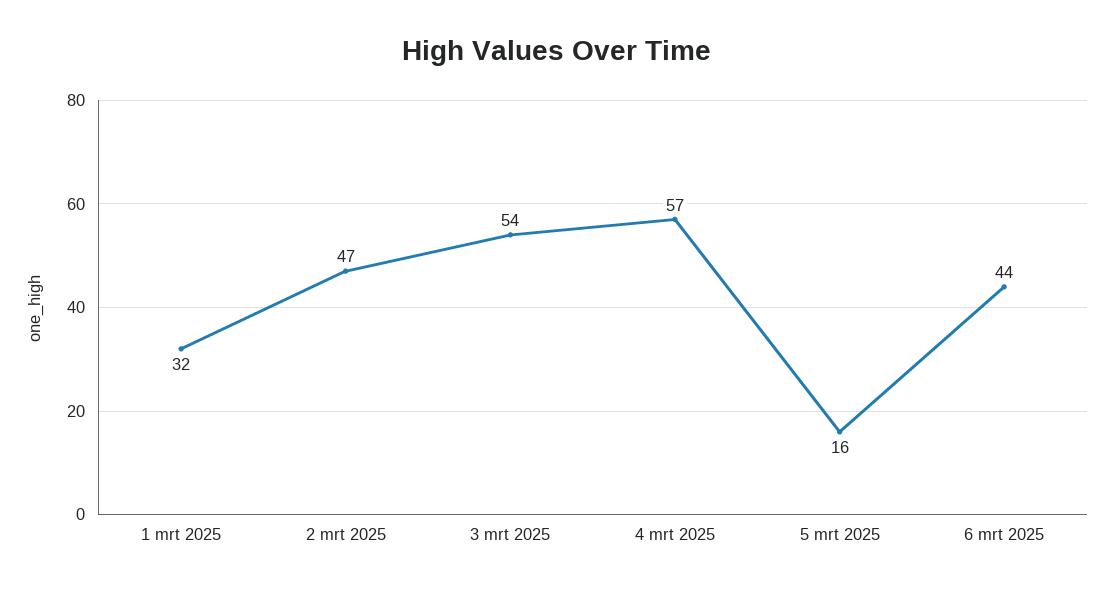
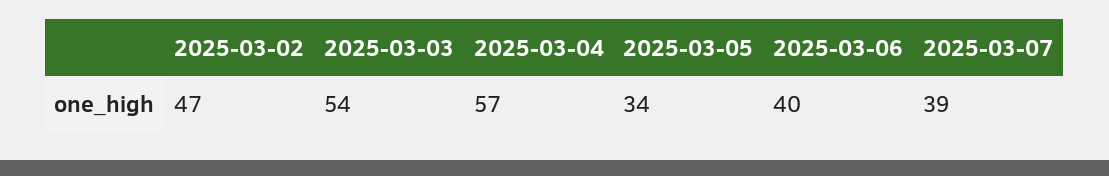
1 mrt 2025: 32 -> none
5 mrt 2025: 16 -> 34
6 mrt 2025: 44 -> 40
2025-03-07: none -> 39

